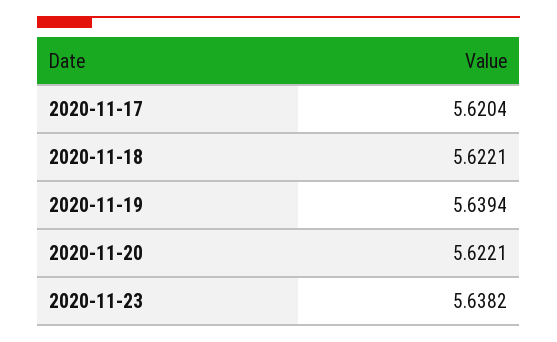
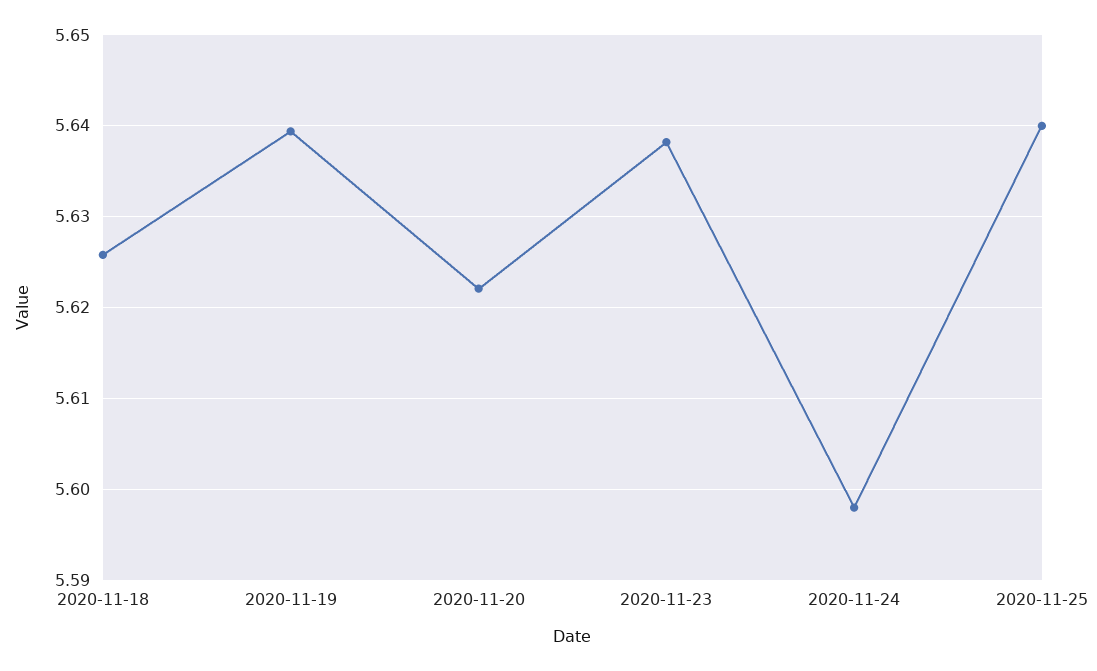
2020-11-17: 5.6204 -> none
2020-11-18: 5.6221 -> 5.626
2020-11-24: none -> 5.598
2020-11-25: none -> 5.64

